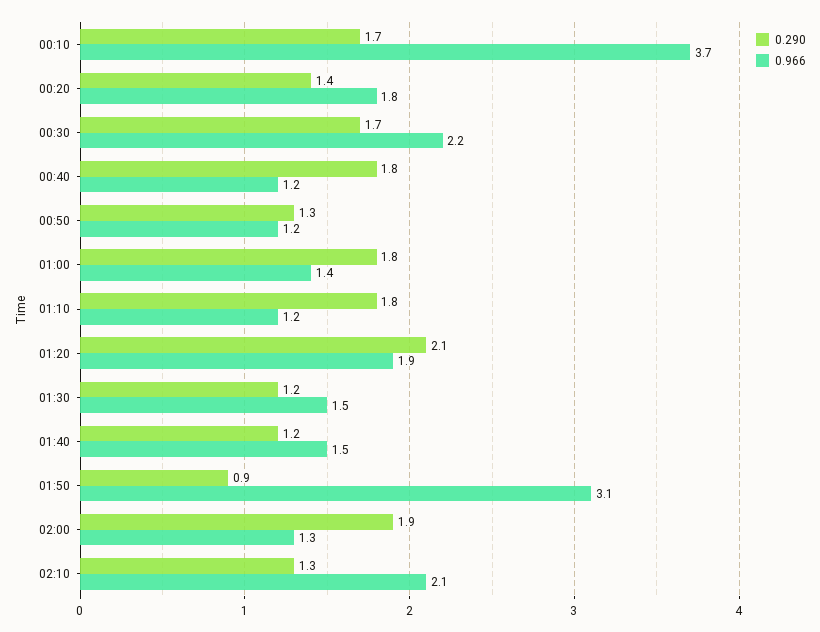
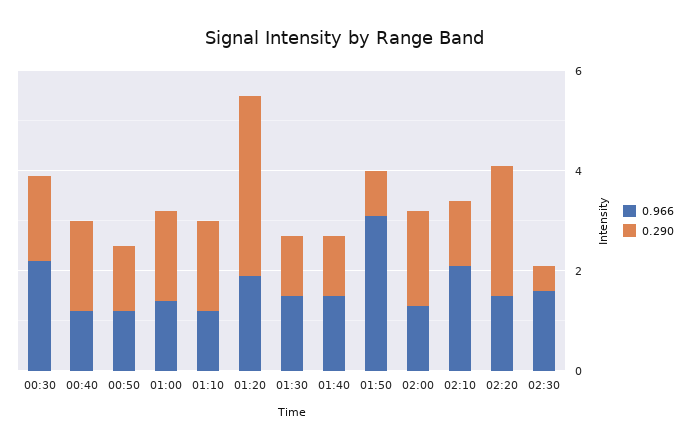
0.290, 00:10: 1.7 -> none
0.966, 00:10: 3.7 -> none
0.290, 00:20: 1.4 -> none
0.966, 00:20: 1.8 -> none
0.290, 01:20: 2.1 -> 3.5
0.966, 02:20: none -> 1.5
0.290, 02:20: none -> 2.5
0.966, 02:30: none -> 1.5
0.290, 02:30: none -> 0.5

